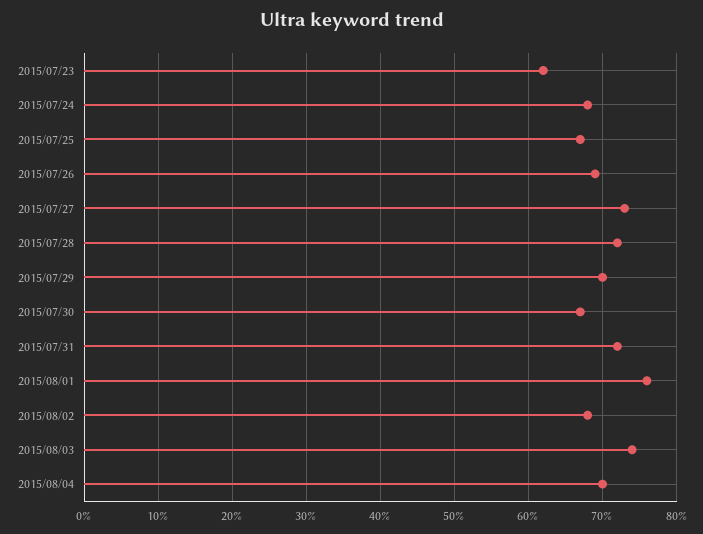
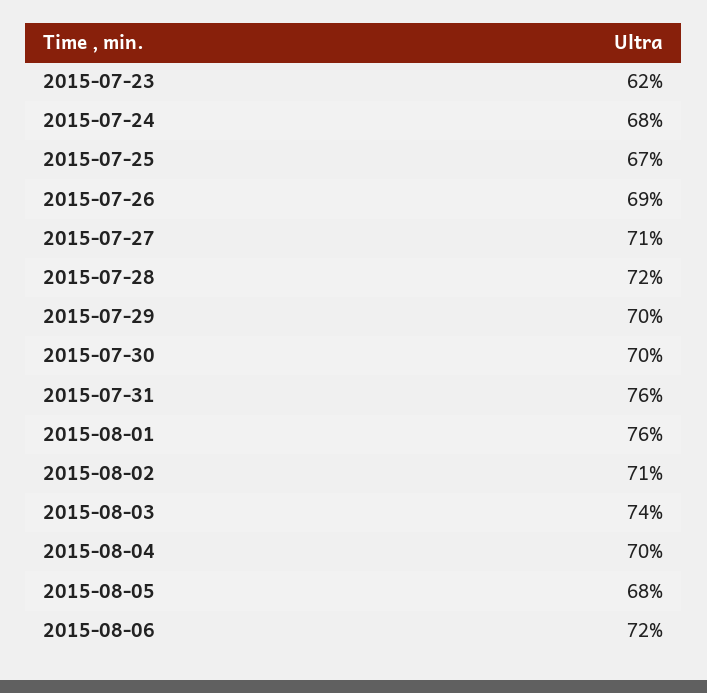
2015/07/27: 73 -> 71
2015/07/30: 67 -> 70
2015/07/31: 72 -> 76
2015/08/02: 68 -> 71
2015-08-05: none -> 68
2015-08-06: none -> 72

